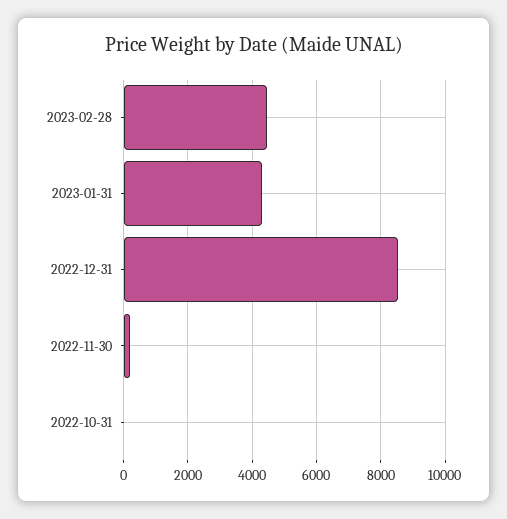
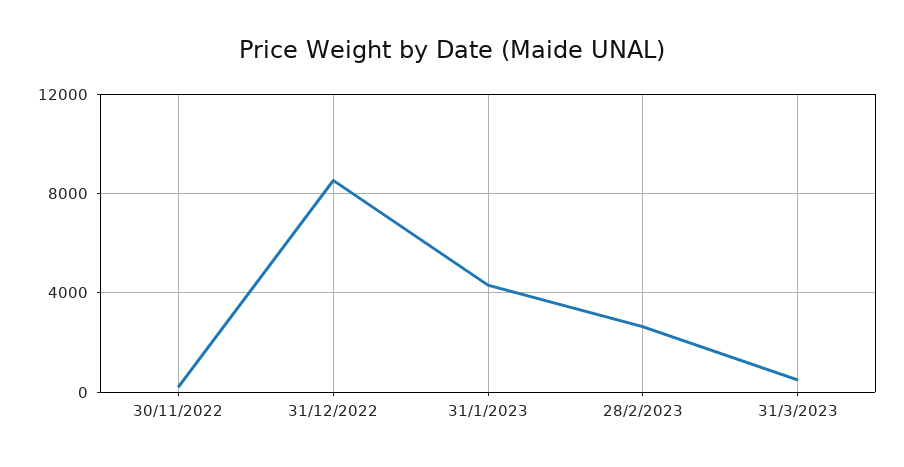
2023-02-28: 4400 -> 2500
2022-10-31: 0 -> none
31/3/2023: none -> 500

